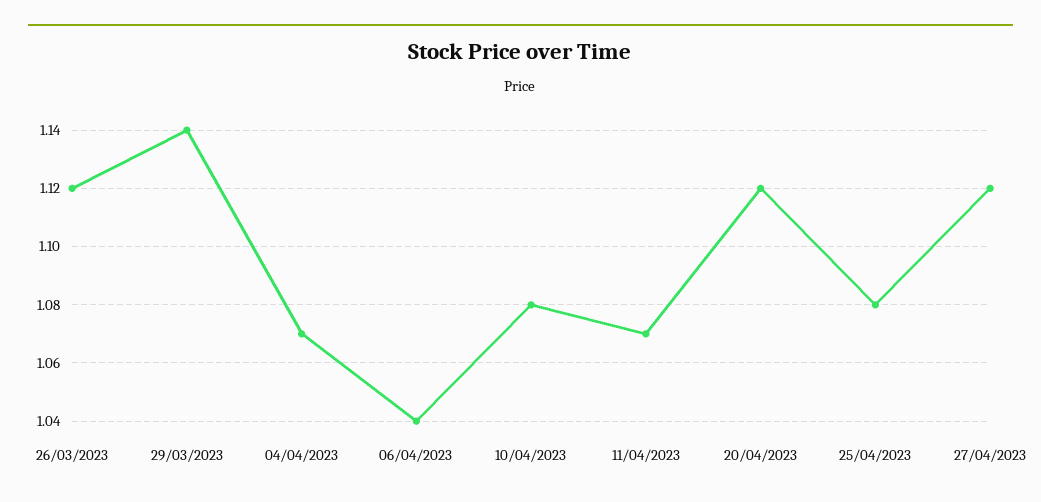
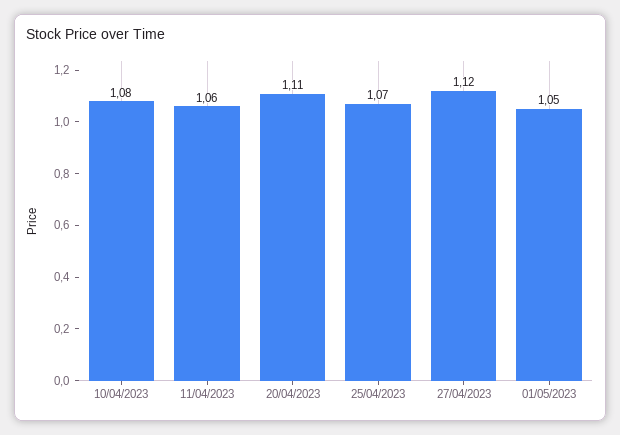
26/03/2023: 1.12 -> none
29/03/2023: 1.14 -> none
04/04/2023: 1.07 -> none
06/04/2023: 1.04 -> none
11/04/2023: 1.07 -> 1.06
20/04/2023: 1.12 -> 1.11
25/04/2023: 1.08 -> 1.07
01/05/2023: none -> 1.05

